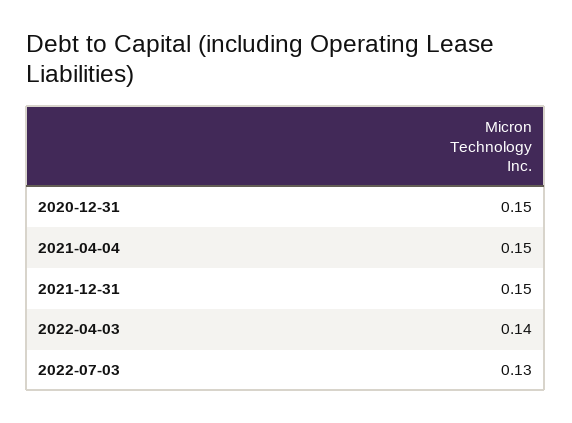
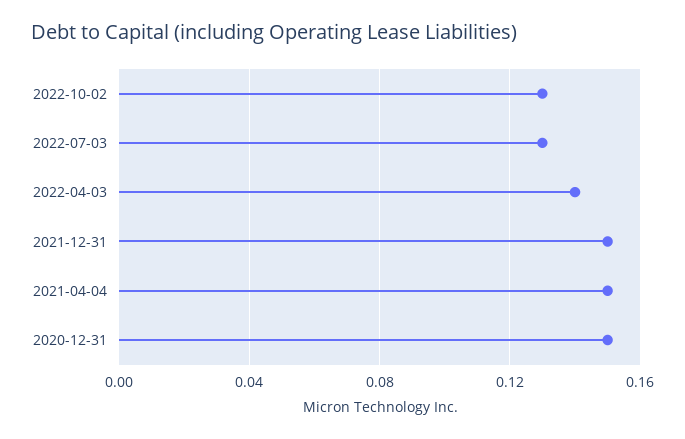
2022-10-02: none -> 0.13

